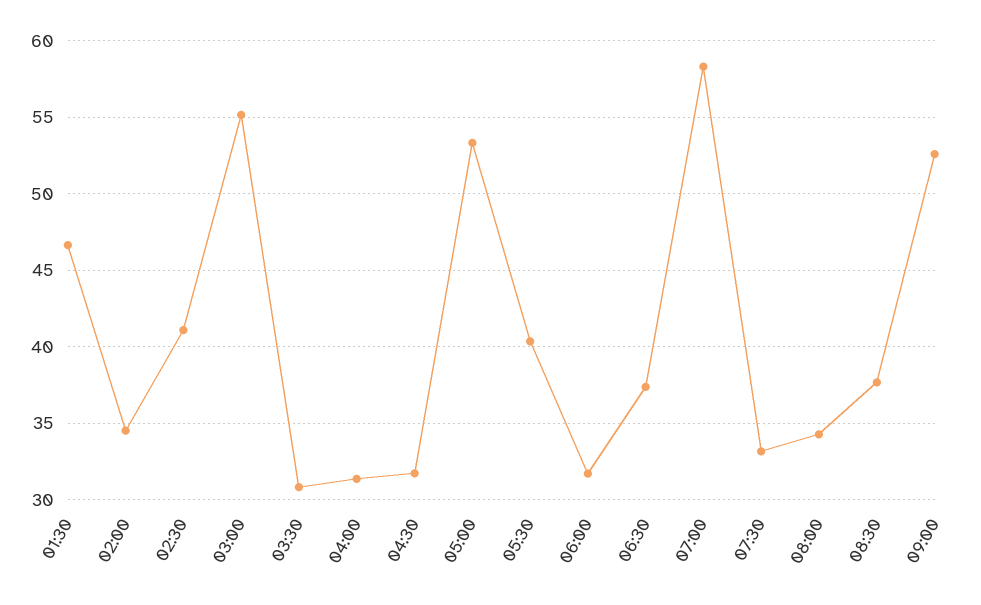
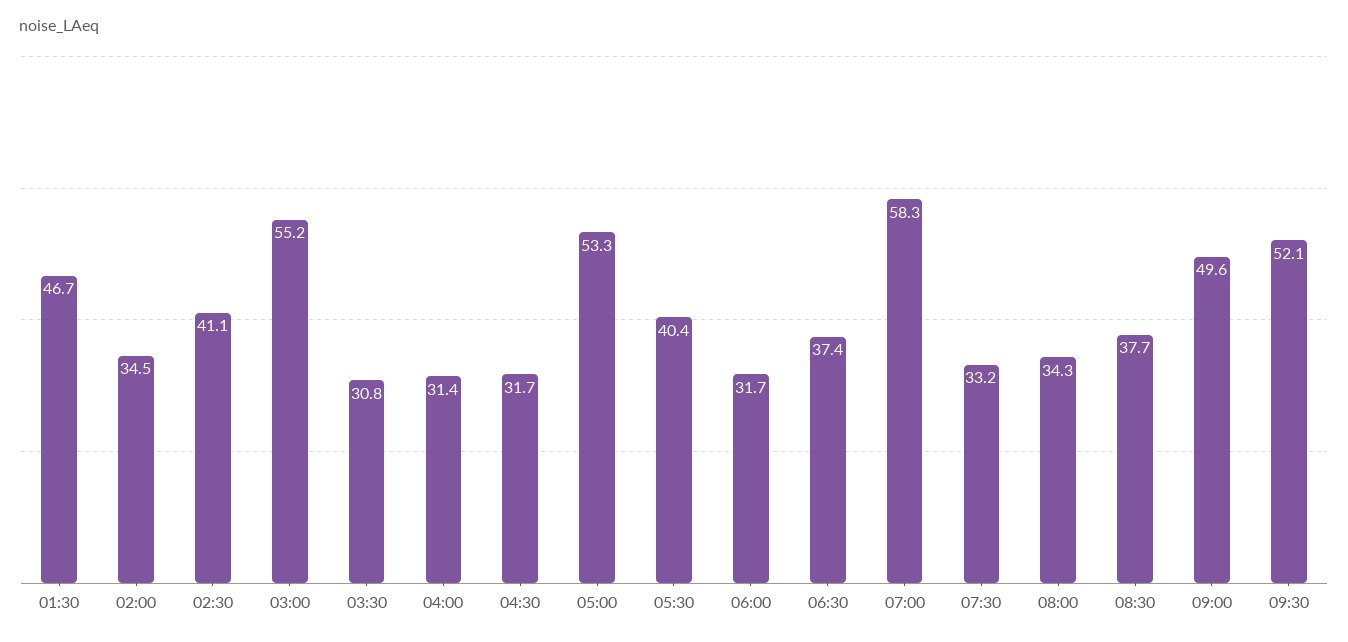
09:00: 52.5 -> 49.6
09:30: none -> 52.1

